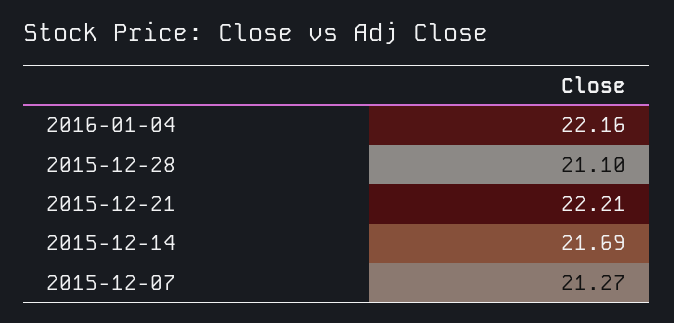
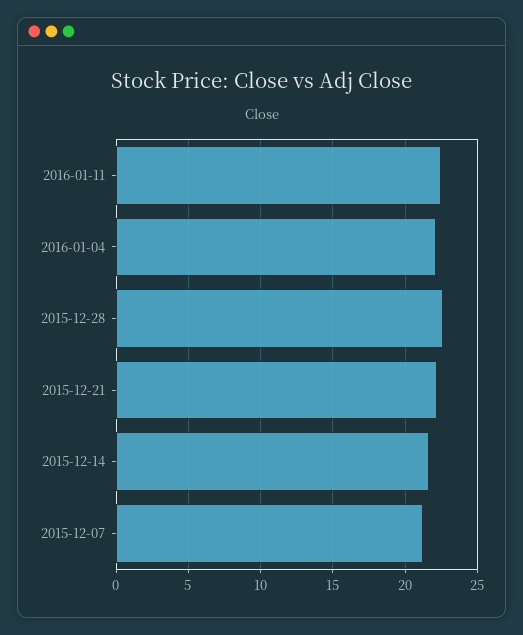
2015-12-28: 21.1 -> 22.5
2016-01-11: none -> 22.5

